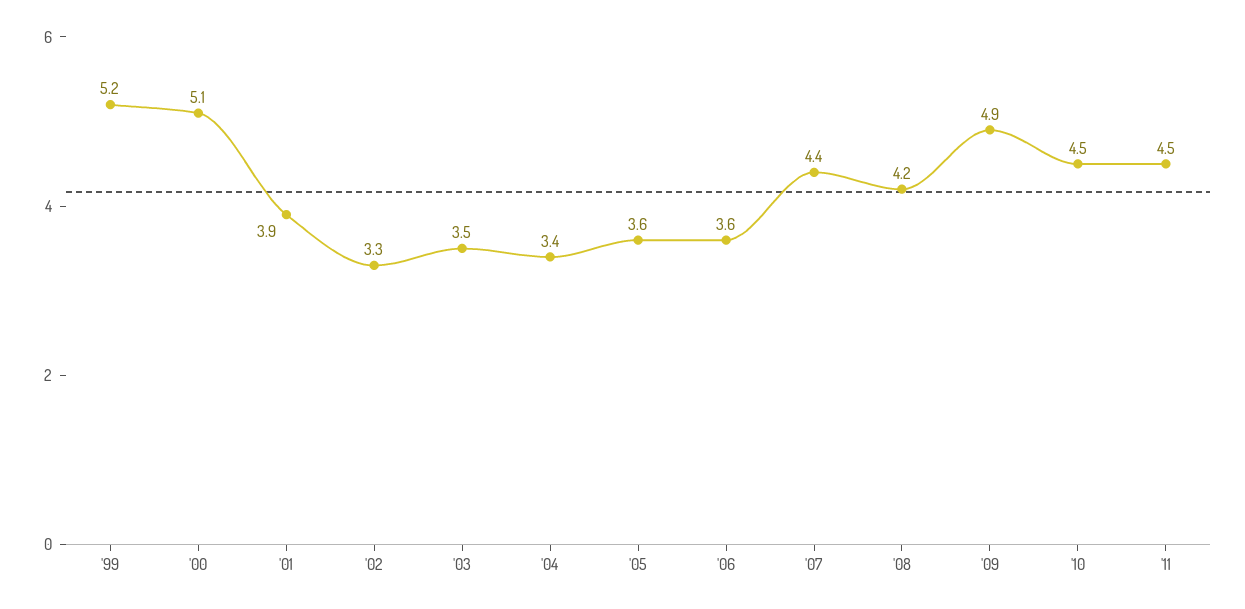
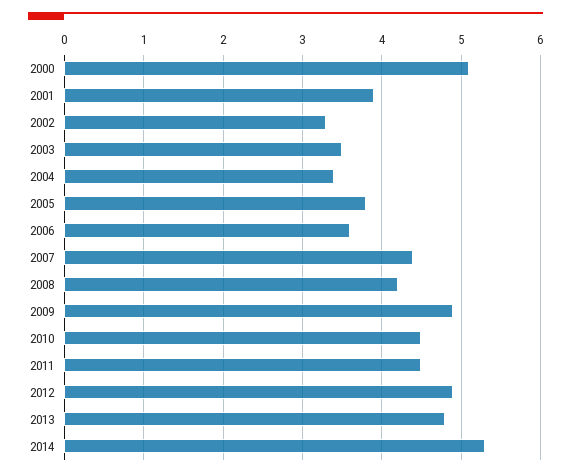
'99: 5.2 -> none
'05: 3.6 -> 3.8
2012: none -> 4.9
2013: none -> 4.8
2014: none -> 5.3

